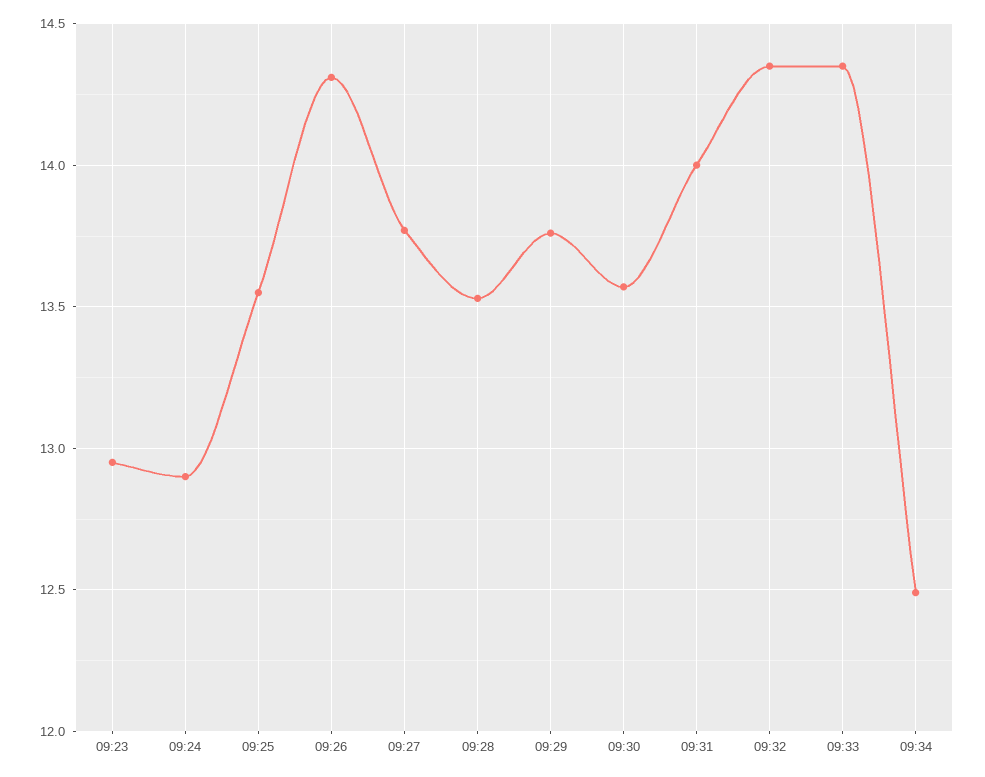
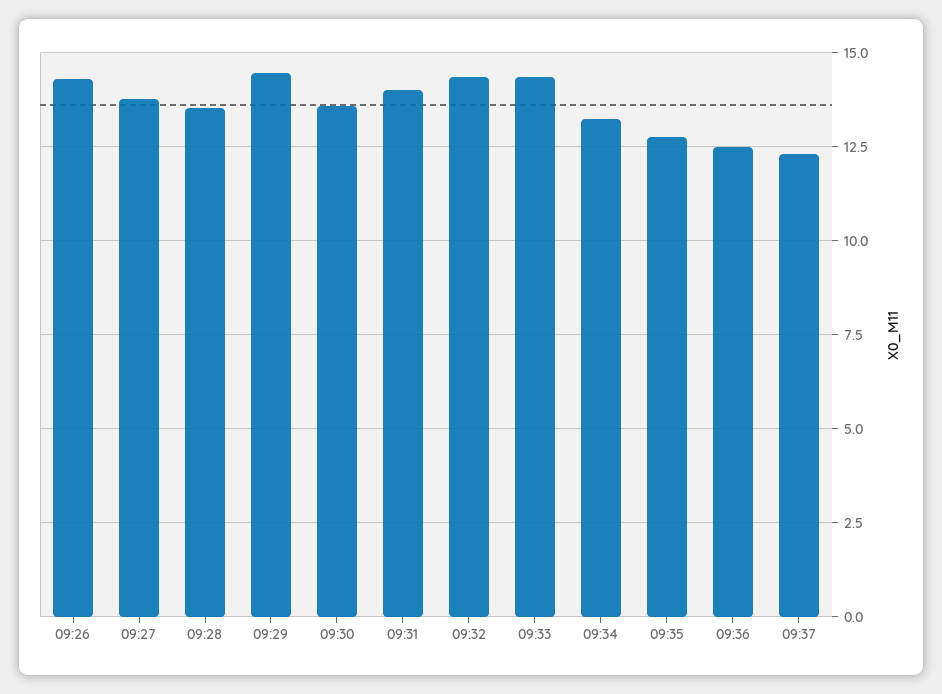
09:23: 12.95 -> none
09:24: 12.9 -> none
09:25: 13.55 -> none
09:29: 13.75 -> 14.5
09:34: 12.5 -> 13.25
09:35: none -> 12.75
09:36: none -> 12.5
09:37: none -> 12.25

